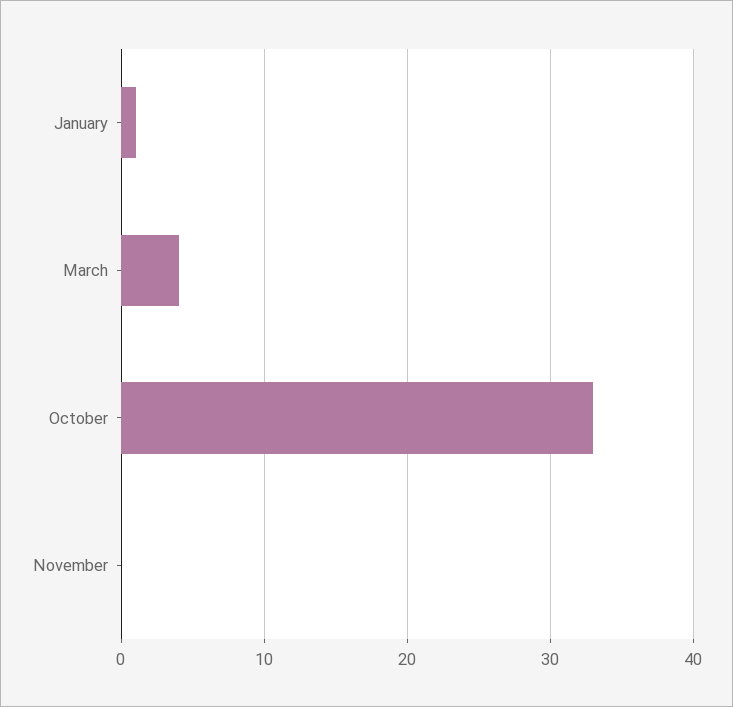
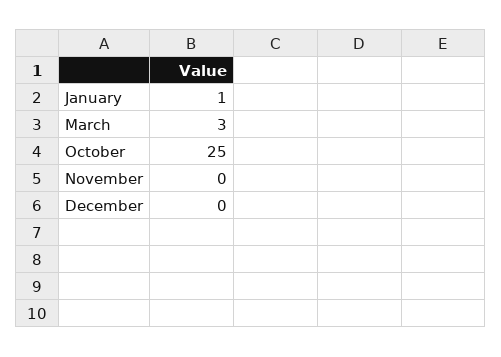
March: 4 -> 3
October: 33 -> 25
December: none -> 0

